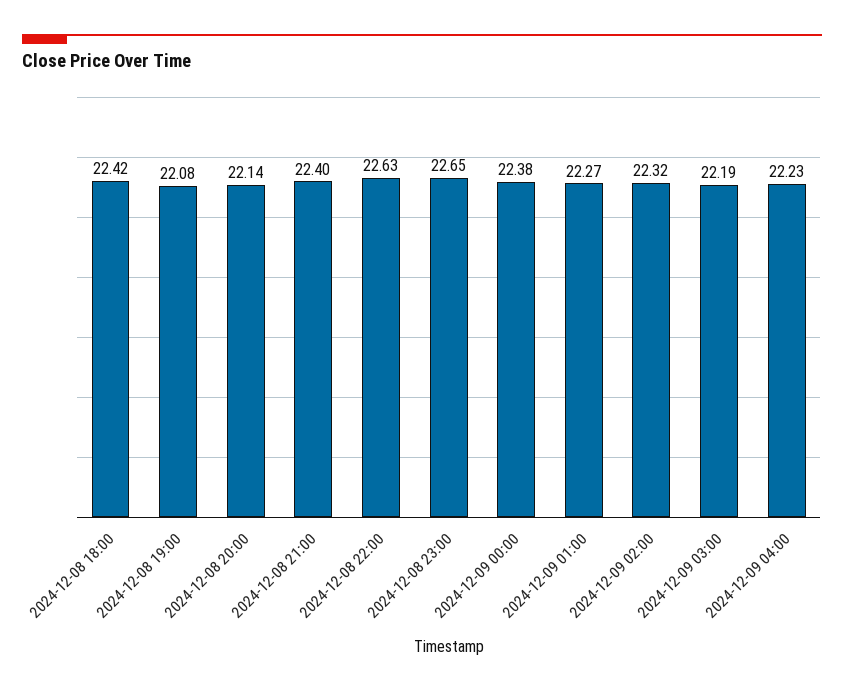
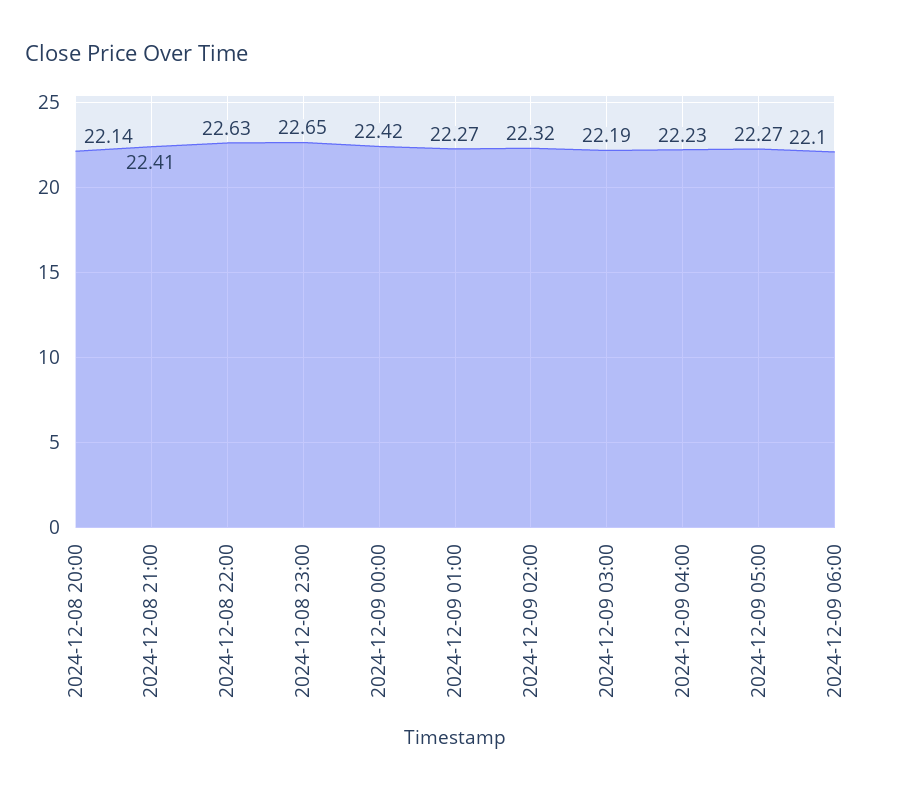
2024-12-08 18:00: 22.42 -> none
2024-12-08 19:00: 22.08 -> none
2024-12-08 21:00: 22.4 -> 22.41
2024-12-09 00:00: 22.38 -> 22.42
2024-12-09 05:00: none -> 22.27
2024-12-09 06:00: none -> 22.1

